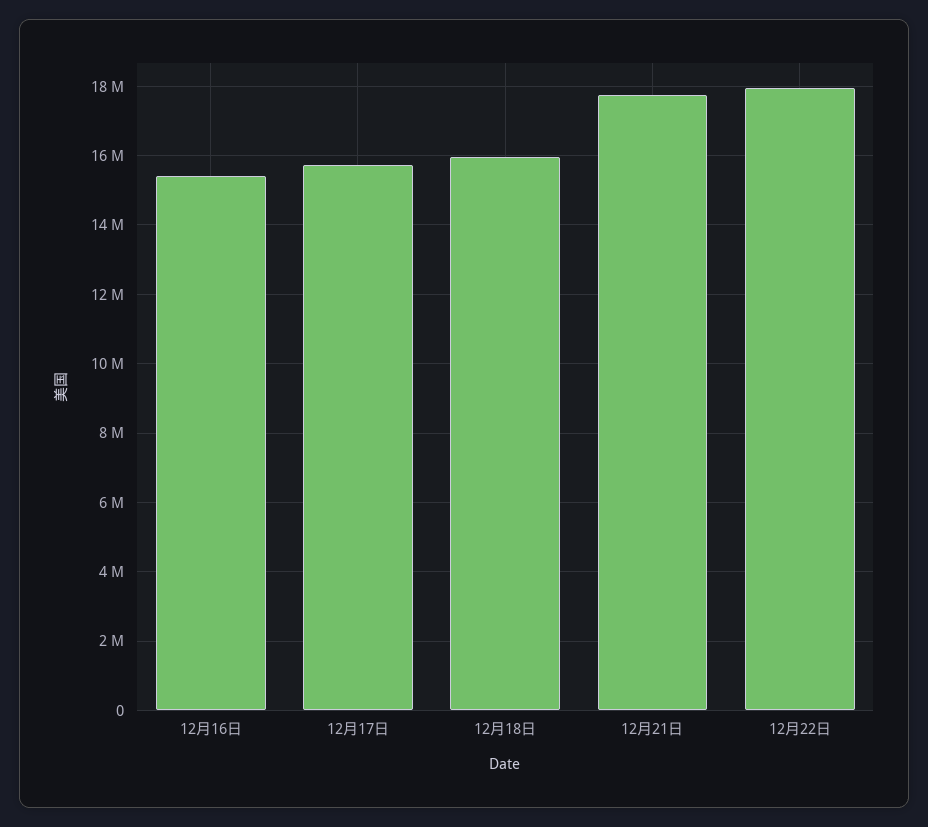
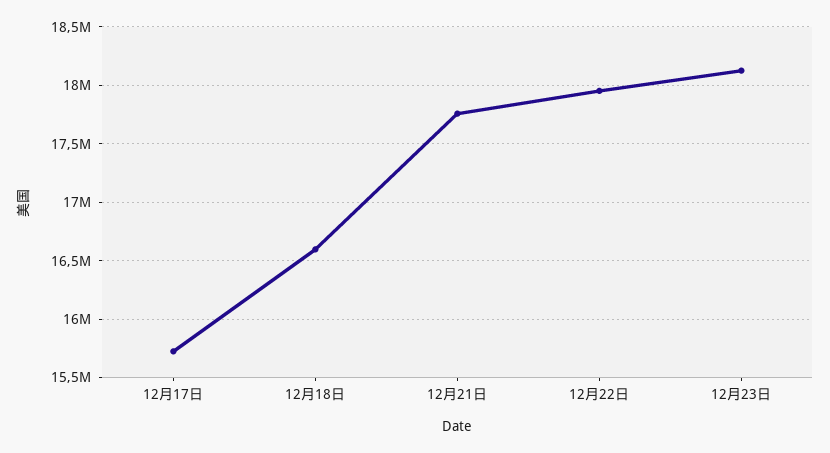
12月16日: 15400000 -> none
12月18日: 16000000 -> 16600000
12月23日: none -> 18100000

